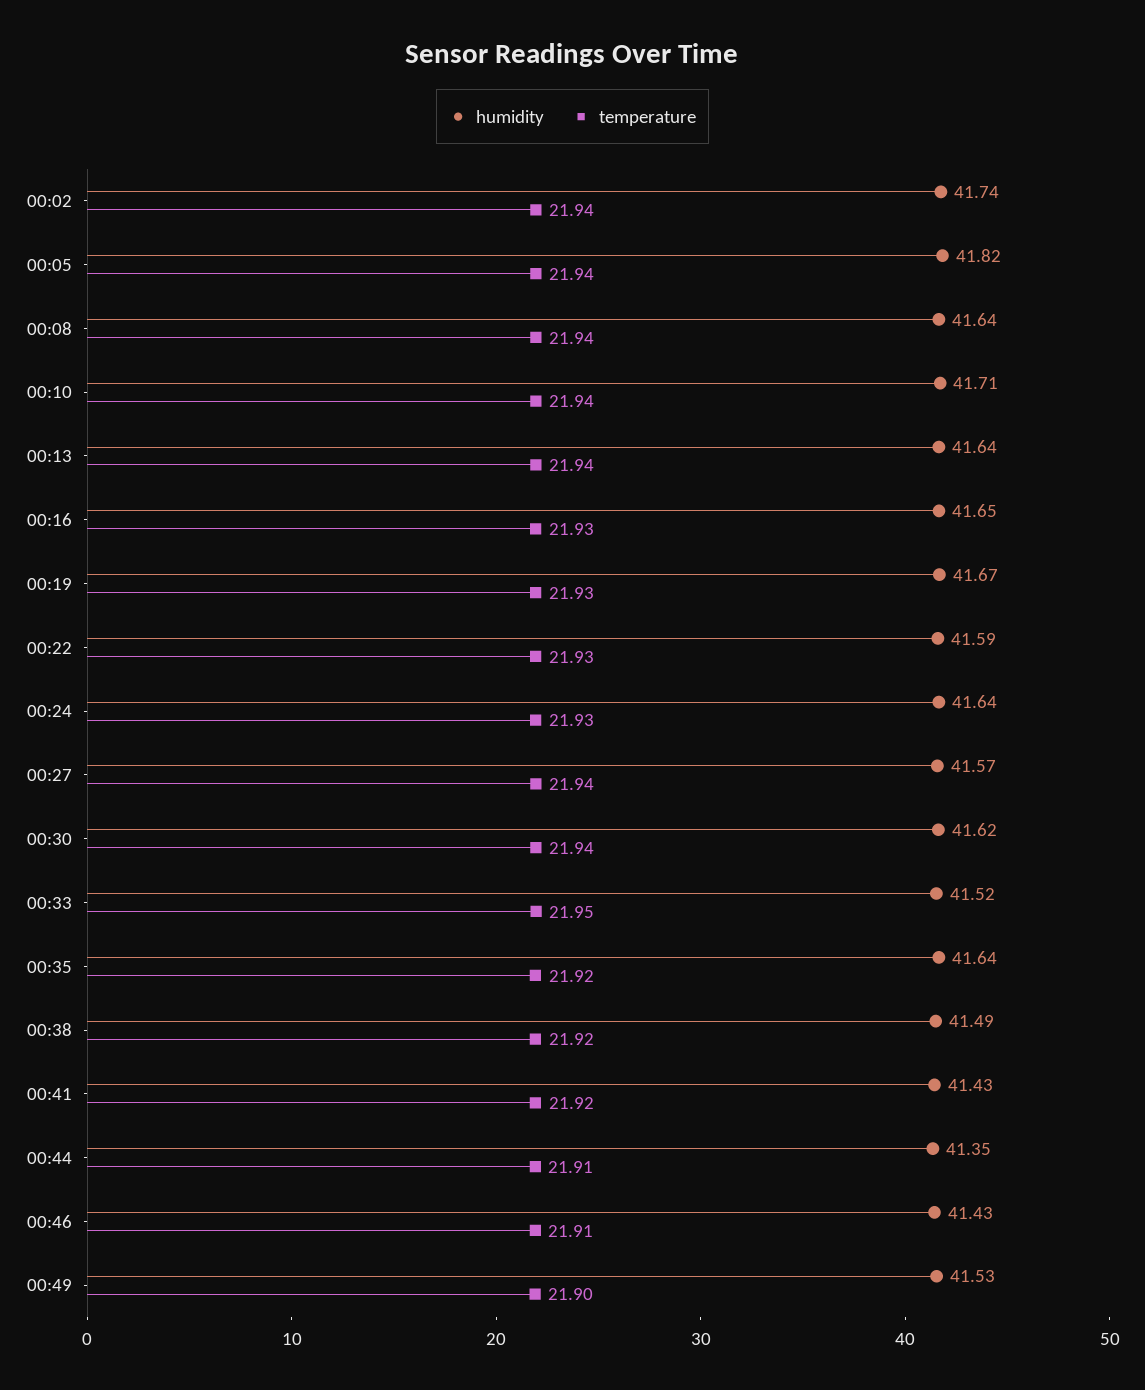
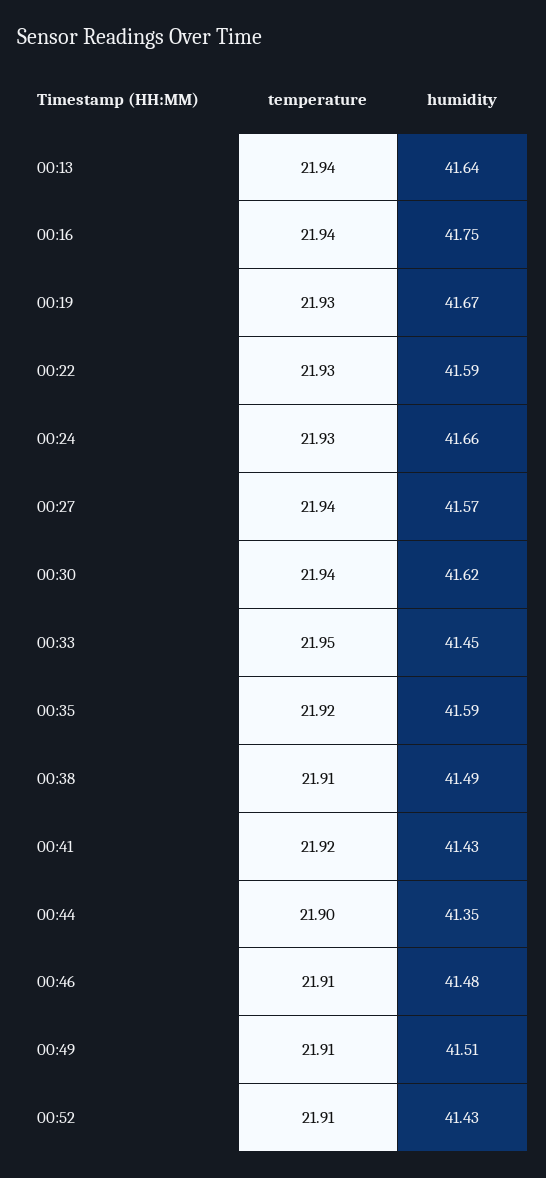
humidity, 00:02: 41.74 -> none
temperature, 00:02: 21.94 -> none
humidity, 00:05: 41.82 -> none
temperature, 00:05: 21.94 -> none
humidity, 00:08: 41.64 -> none
temperature, 00:08: 21.94 -> none
humidity, 00:10: 41.71 -> none
temperature, 00:10: 21.94 -> none
humidity, 00:16: 41.65 -> 41.75
temperature, 00:16: 21.93 -> 21.94
humidity, 00:24: 41.64 -> 41.66
humidity, 00:33: 41.52 -> 41.45
humidity, 00:35: 41.64 -> 41.59
temperature, 00:38: 21.92 -> 21.91
temperature, 00:44: 21.91 -> 21.9
humidity, 00:46: 41.43 -> 41.48
humidity, 00:49: 41.53 -> 41.51
temperature, 00:49: 21.9 -> 21.91
temperature, 00:52: none -> 21.91
humidity, 00:52: none -> 41.43

